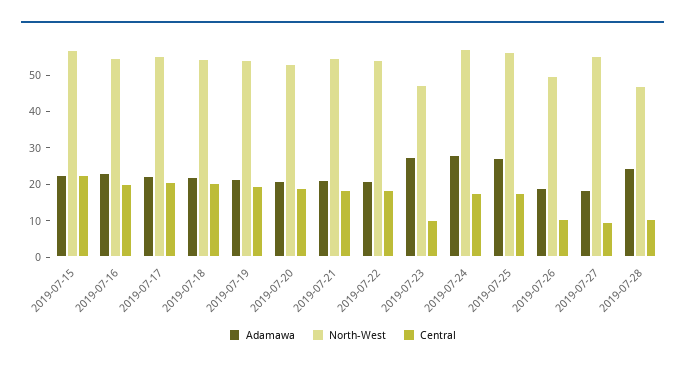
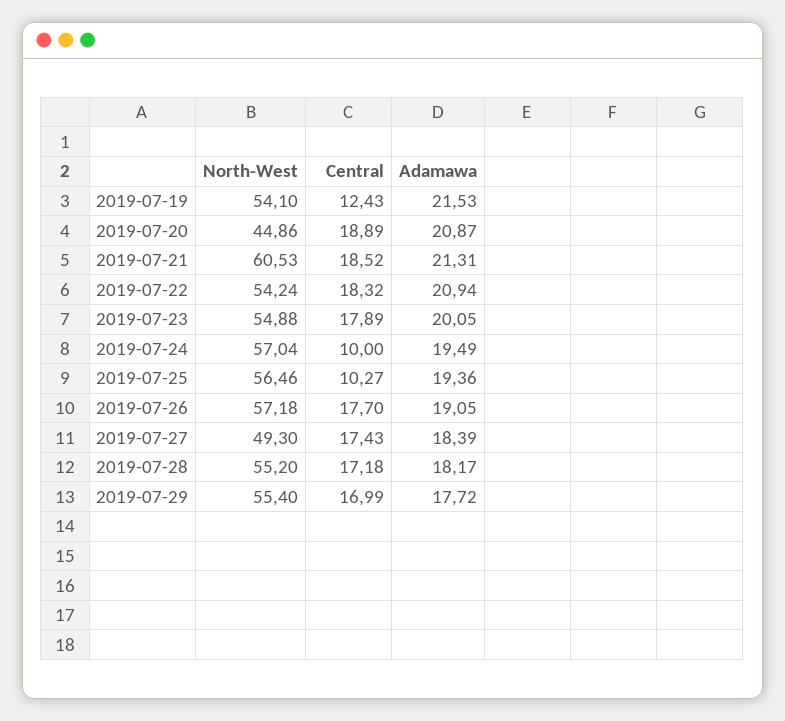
Adamawa, 2019-07-15: 22.5 -> none
North-West, 2019-07-15: 57.5 -> none
Central, 2019-07-15: 22.5 -> none
Adamawa, 2019-07-16: 22.5 -> none
North-West, 2019-07-16: 55 -> none
Central, 2019-07-16: 20 -> none
Adamawa, 2019-07-17: 22.5 -> none
North-West, 2019-07-17: 55 -> none
Central, 2019-07-17: 20 -> none
Adamawa, 2019-07-18: 22.5 -> none
North-West, 2019-07-18: 55 -> none
Central, 2019-07-18: 20 -> none
Central, 2019-07-19: 20 -> 12.43
North-West, 2019-07-20: 52.5 -> 44.86
North-West, 2019-07-21: 55 -> 60.53
Adamawa, 2019-07-23: 27.5 -> 20.05
North-West, 2019-07-23: 47.5 -> 54.88
Central, 2019-07-23: 10 -> 17.89
Adamawa, 2019-07-24: 27.5 -> 19.49
Central, 2019-07-24: 17.5 -> 10
Adamawa, 2019-07-25: 27.5 -> 19.36
Central, 2019-07-25: 17.5 -> 10.27
North-West, 2019-07-26: 50 -> 57.18
Central, 2019-07-26: 10 -> 17.7
North-West, 2019-07-27: 55 -> 49.3
Central, 2019-07-27: 10 -> 17.43
Adamawa, 2019-07-28: 25 -> 18.17
North-West, 2019-07-28: 47.5 -> 55.2
Central, 2019-07-28: 10 -> 17.18
North-West, 2019-07-29: none -> 55.4
Central, 2019-07-29: none -> 16.99
Adamawa, 2019-07-29: none -> 17.72

